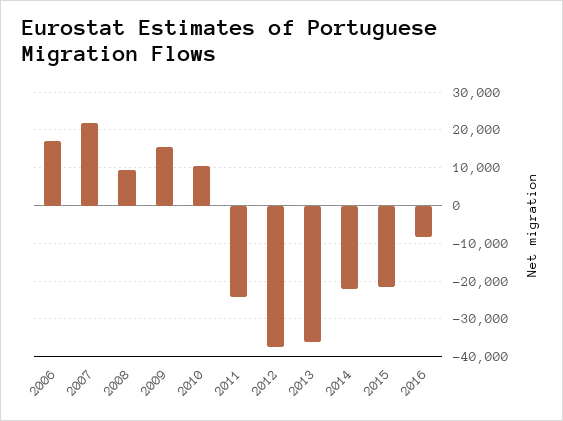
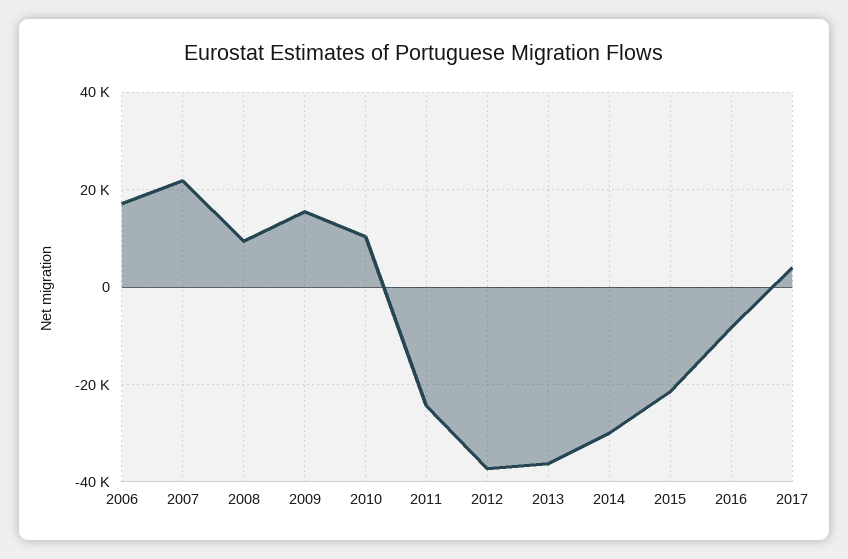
2014: -22000 -> -30000
2017: none -> 4000

